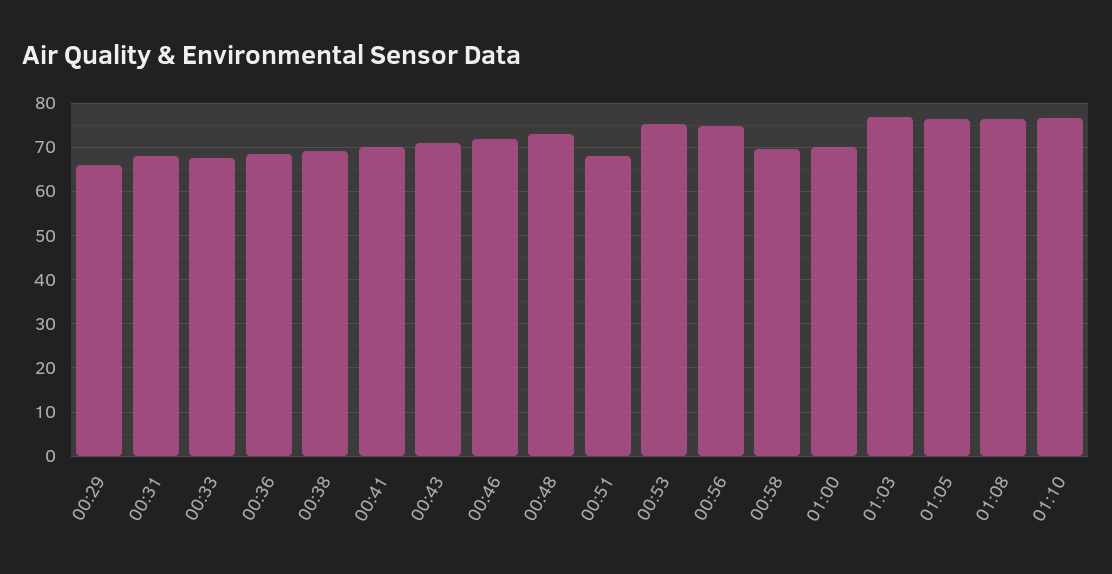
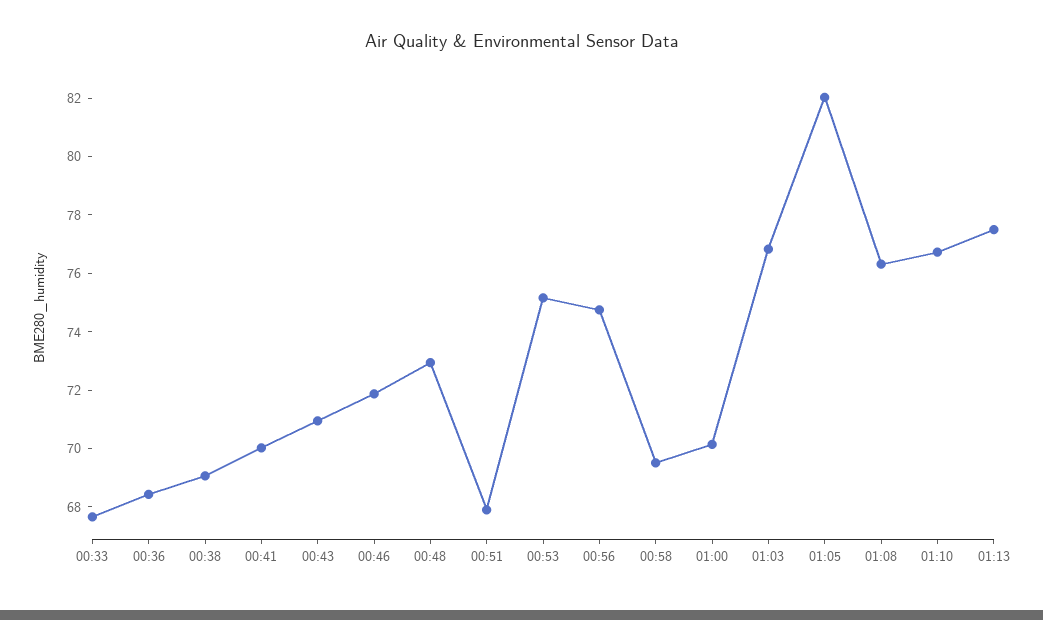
00:29: 66 -> none
00:31: 68 -> none
01:05: 76 -> 82
01:13: none -> 77.5

